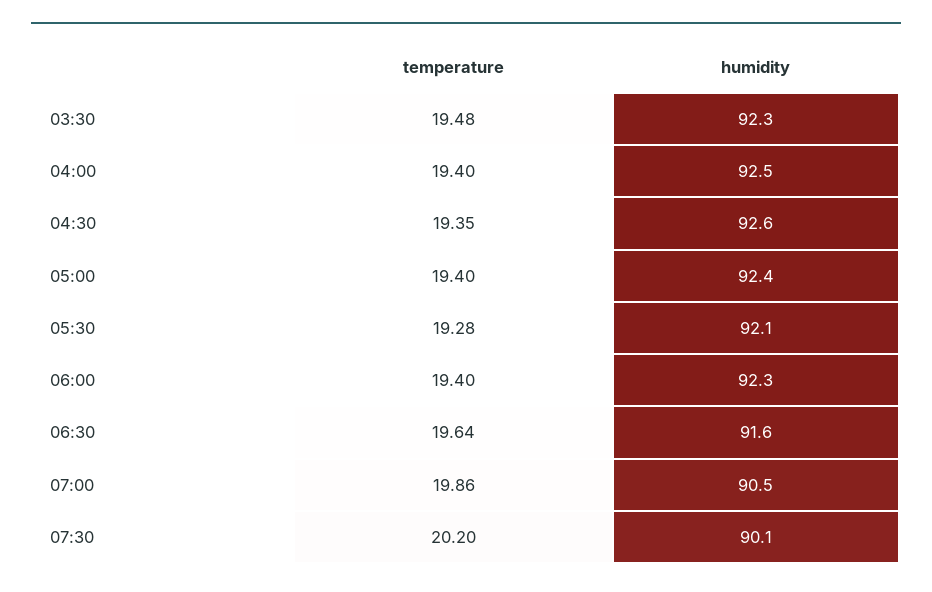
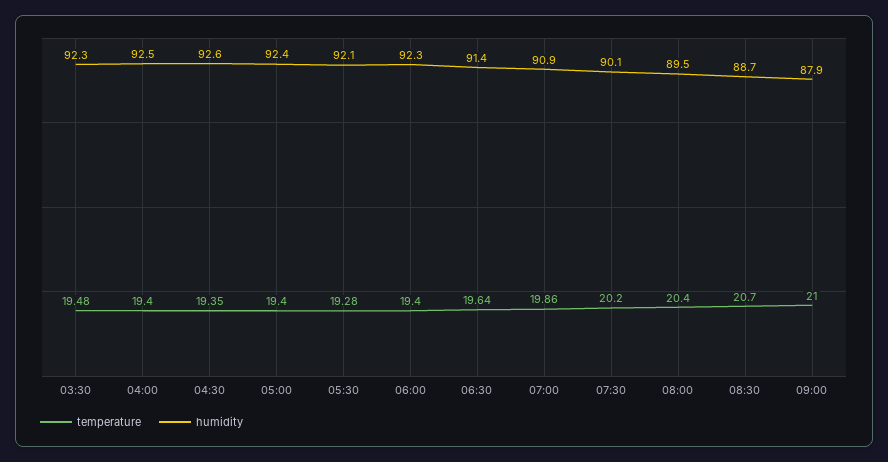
humidity, 06:30: 91.6 -> 91.4
humidity, 07:00: 90.5 -> 90.9
temperature, 08:00: none -> 20.4
humidity, 08:00: none -> 89.5
temperature, 08:30: none -> 20.7
humidity, 08:30: none -> 88.7
temperature, 09:00: none -> 21
humidity, 09:00: none -> 87.9

